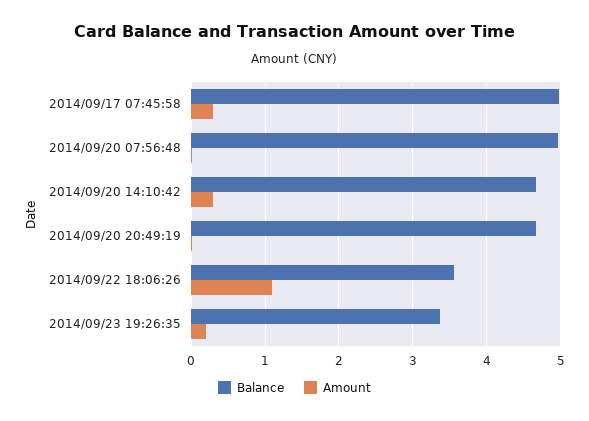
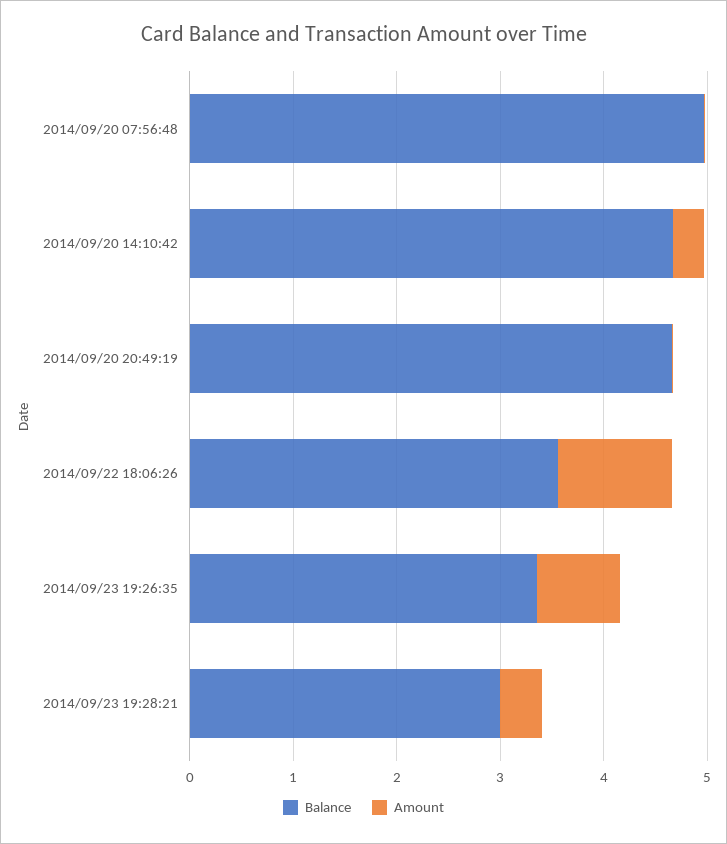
Balance, 2014/09/17 07:45:58: 5 -> none
Amount, 2014/09/17 07:45:58: 0.3 -> none
Amount, 2014/09/23 19:26:35: 0.2 -> 0.8
Balance, 2014/09/23 19:28:21: none -> 3
Amount, 2014/09/23 19:28:21: none -> 0.4

